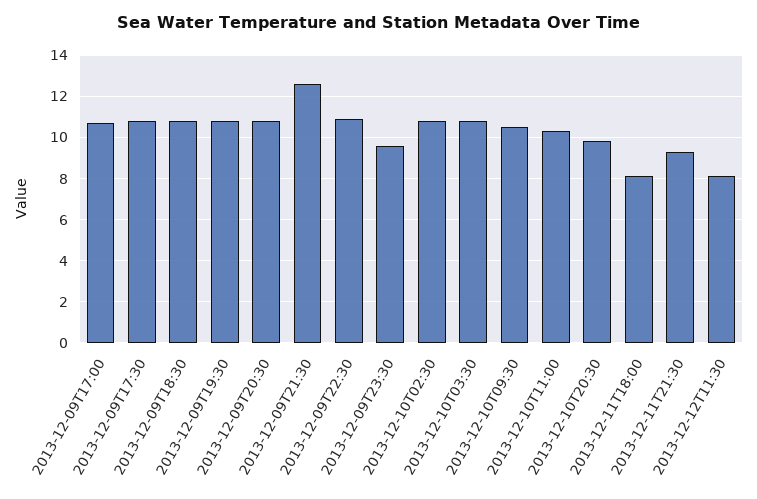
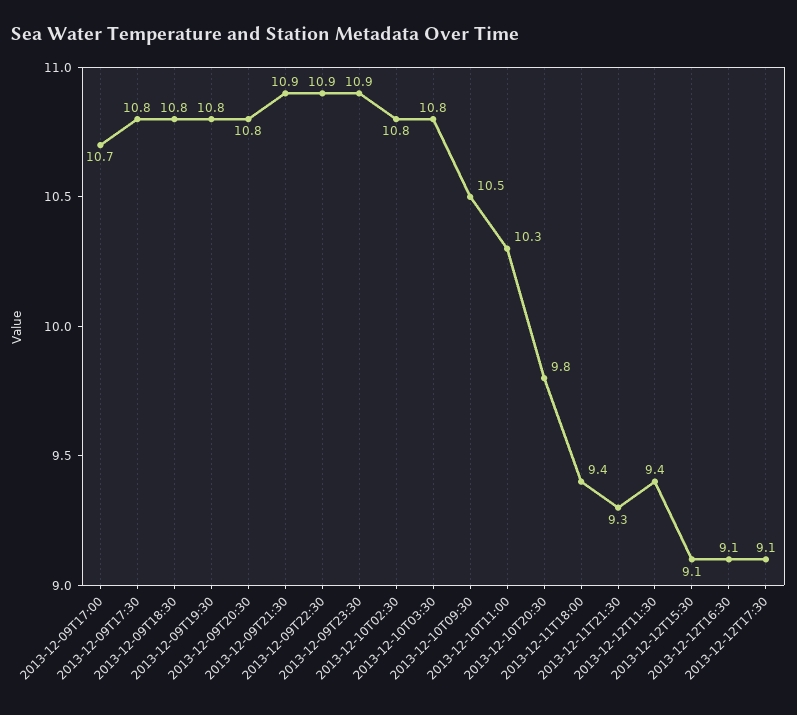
2013-12-09T21:30: 12.5 -> 10.9
2013-12-09T23:30: 9.5 -> 10.9
2013-12-11T18:00: 8 -> 9.4
2013-12-12T11:30: 8 -> 9.4
2013-12-12T15:30: none -> 9.1
2013-12-12T16:30: none -> 9.1
2013-12-12T17:30: none -> 9.1

